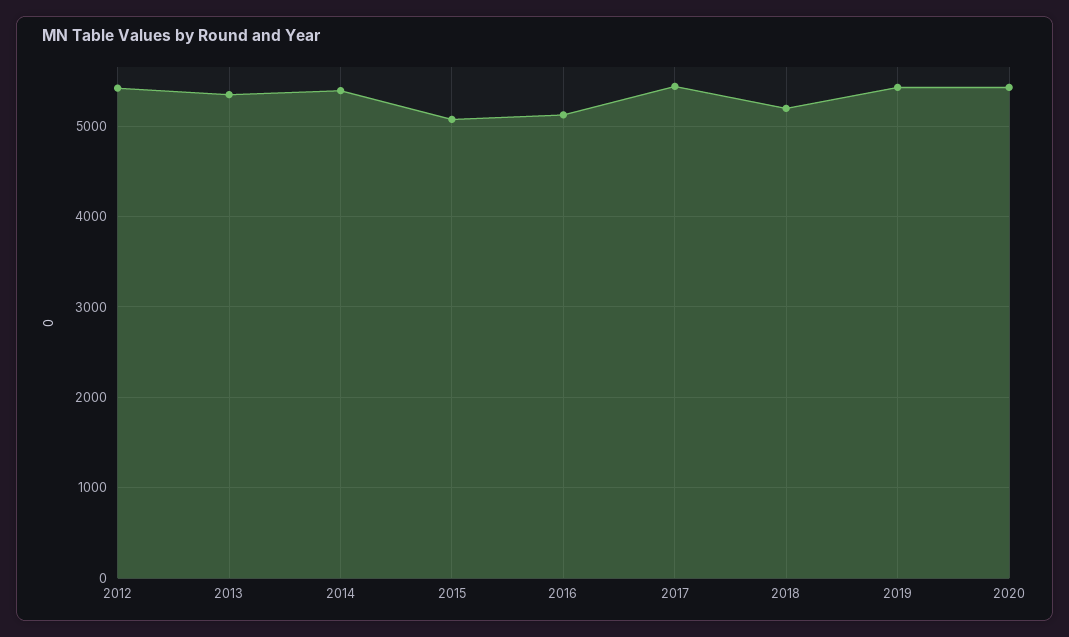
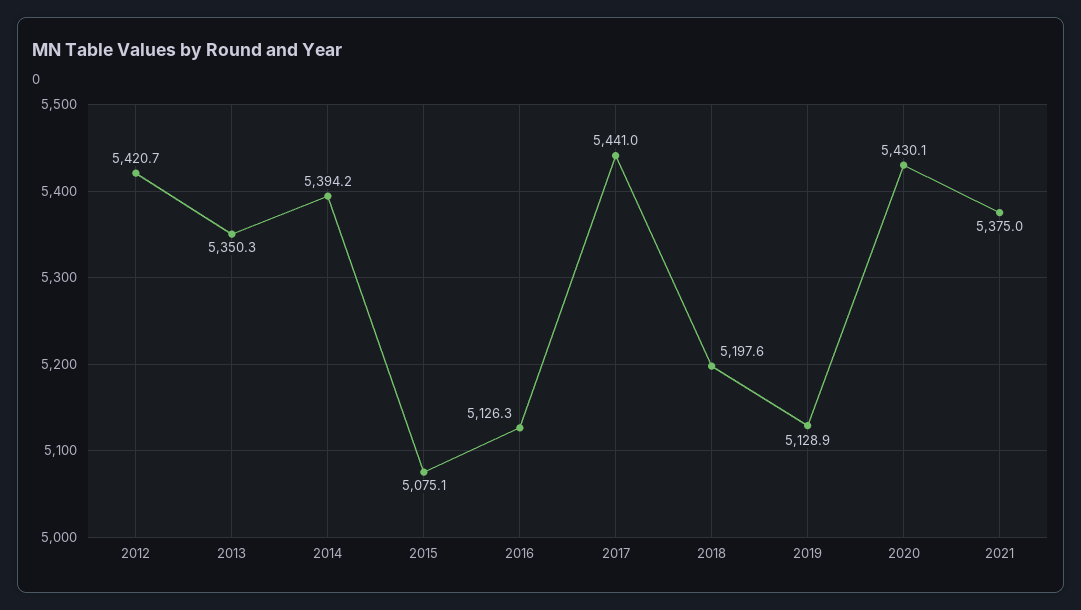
2019: 5400 -> 5128.9
2021: none -> 5375

